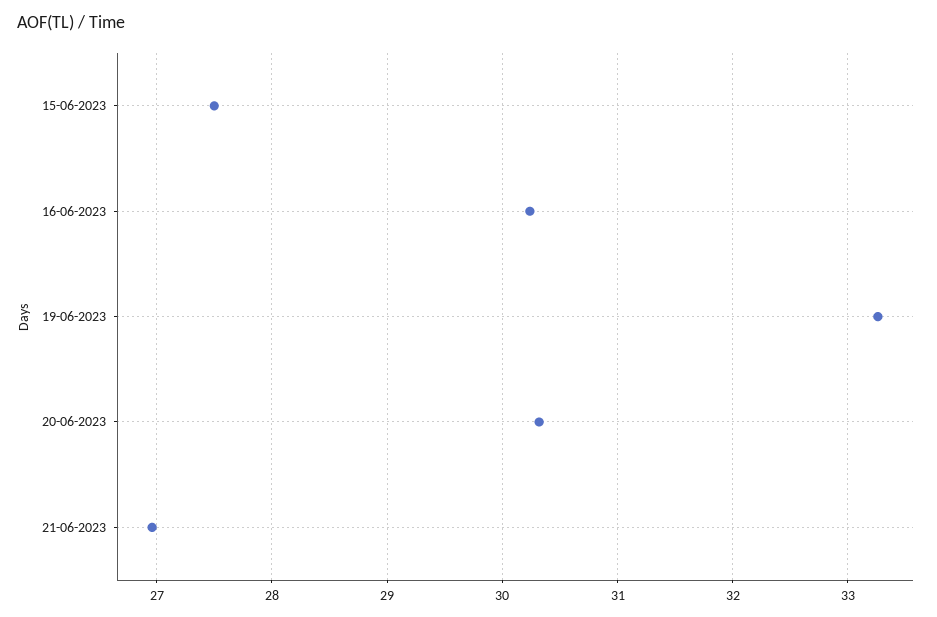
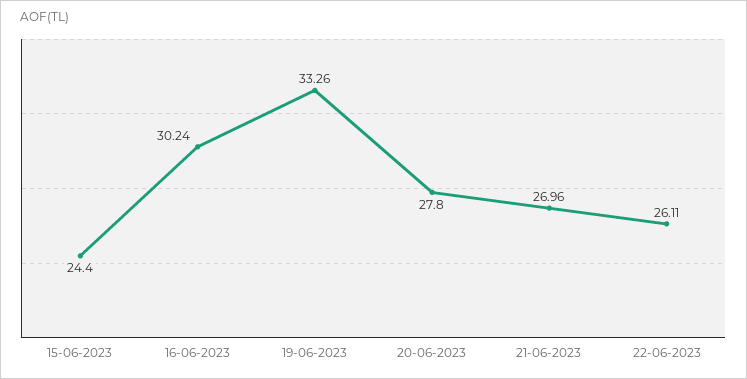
15-06-2023: 27.5 -> 24.4
20-06-2023: 30.3 -> 27.8
22-06-2023: none -> 26.11

